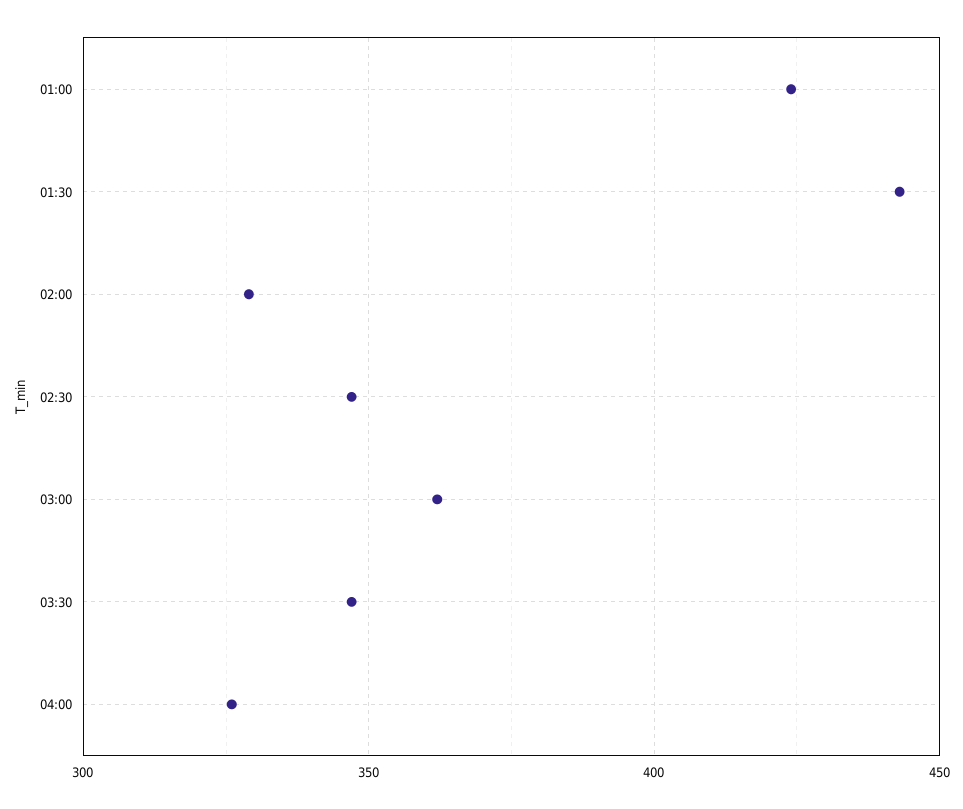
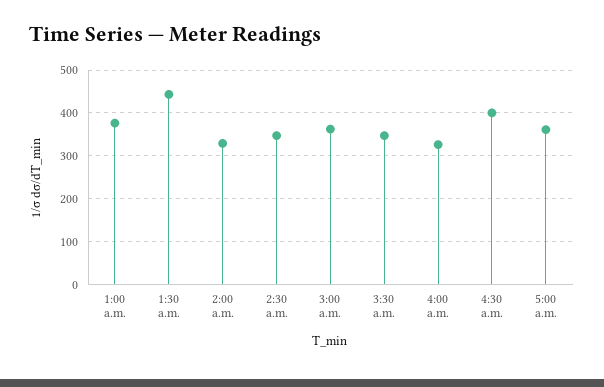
01:00: 425 -> 380
4:30 a.m.: none -> 400
5:00 a.m.: none -> 360

